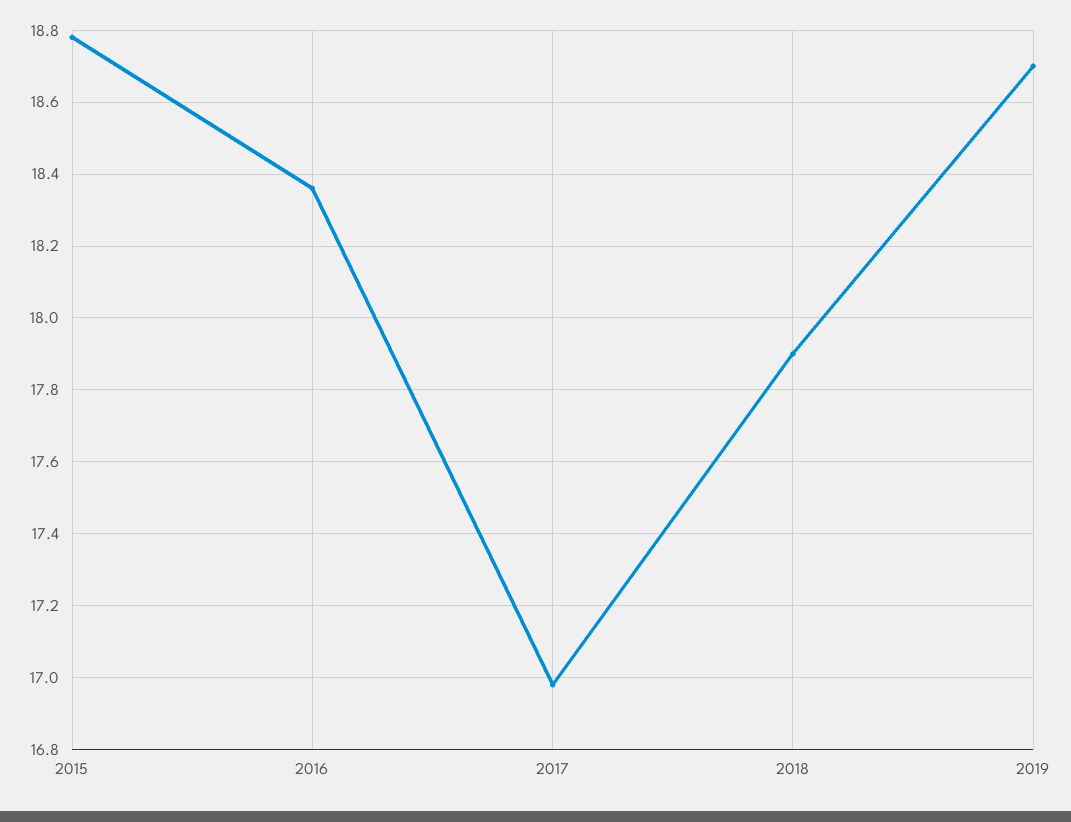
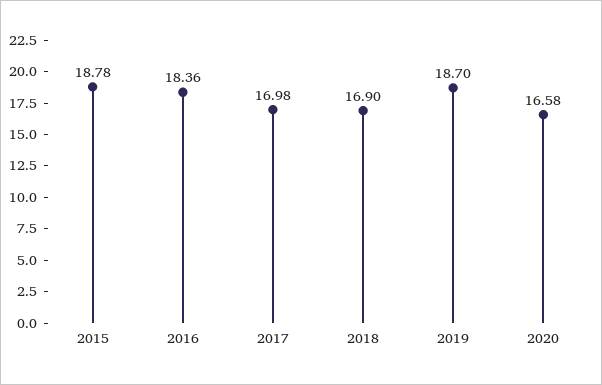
2018: 17.9 -> 16.9
2020: none -> 16.58

